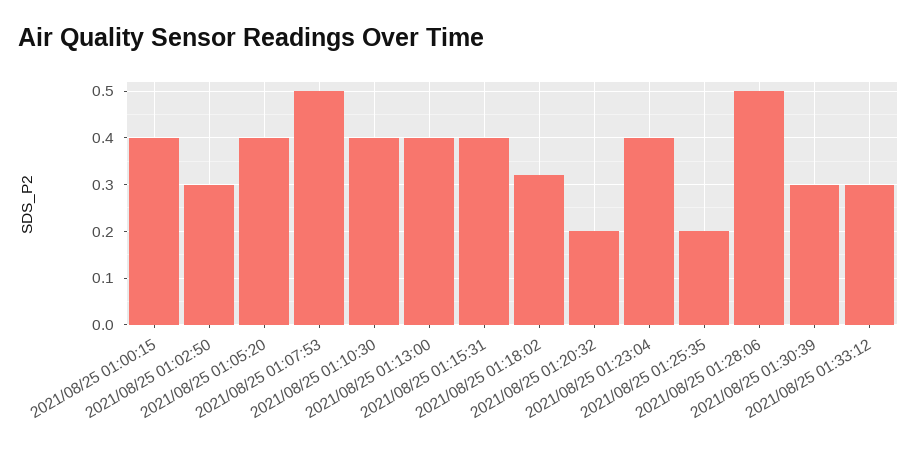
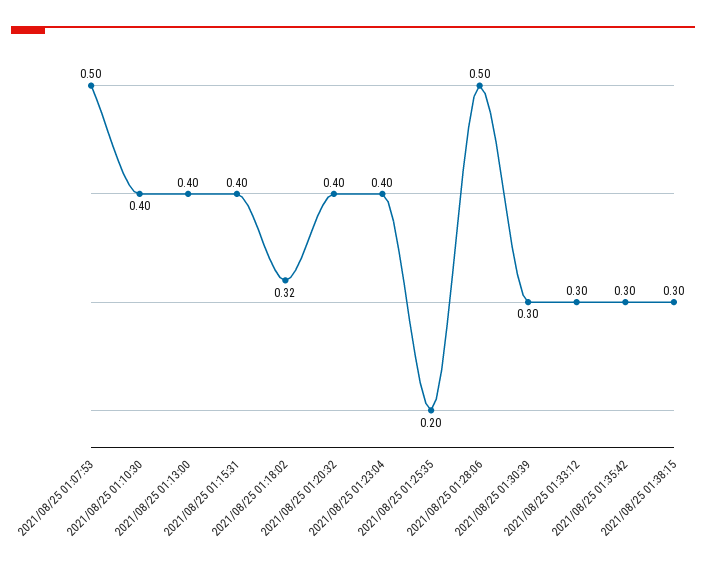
2021/08/25 01:00:15: 0.4 -> none
2021/08/25 01:02:50: 0.3 -> none
2021/08/25 01:05:20: 0.4 -> none
2021/08/25 01:20:32: 0.2 -> 0.4
2021/08/25 01:35:42: none -> 0.3
2021/08/25 01:38:15: none -> 0.3

